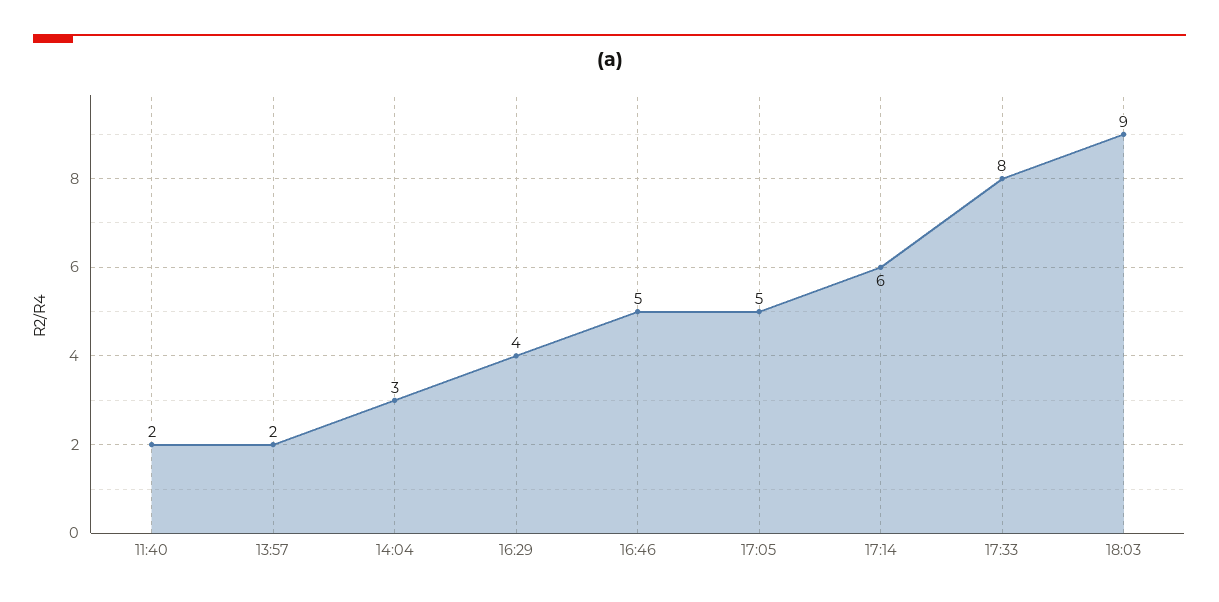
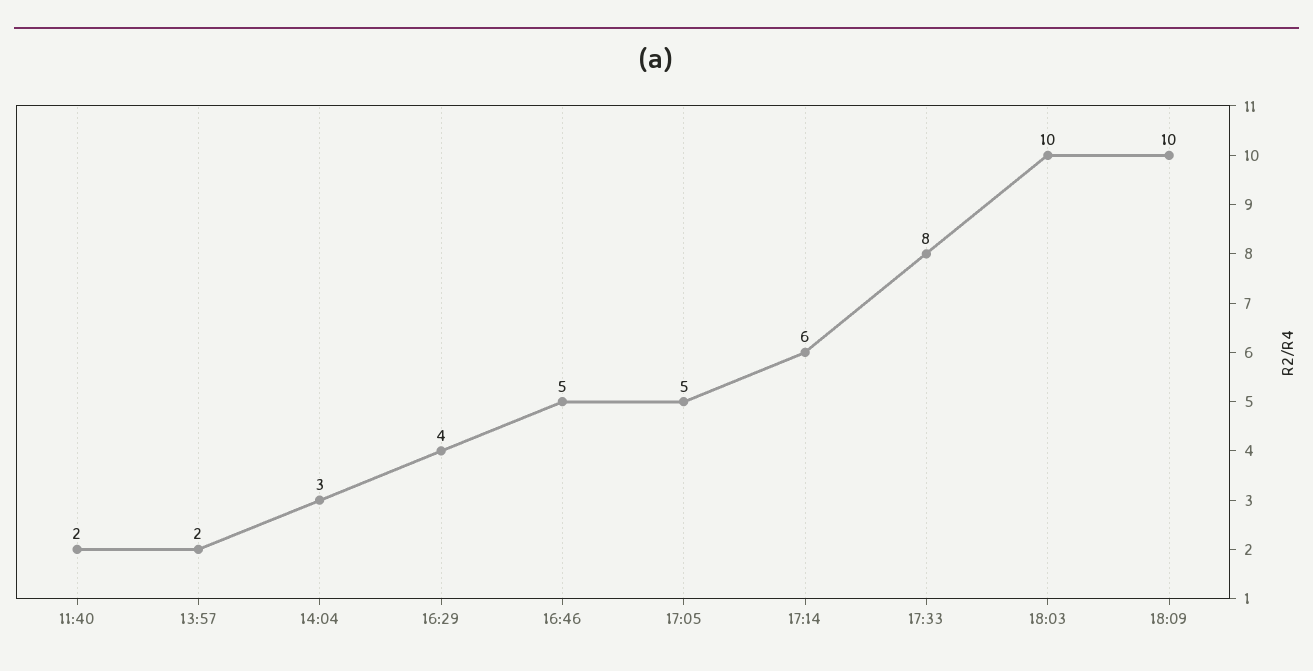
18:03: 9 -> 10
18:09: none -> 10

